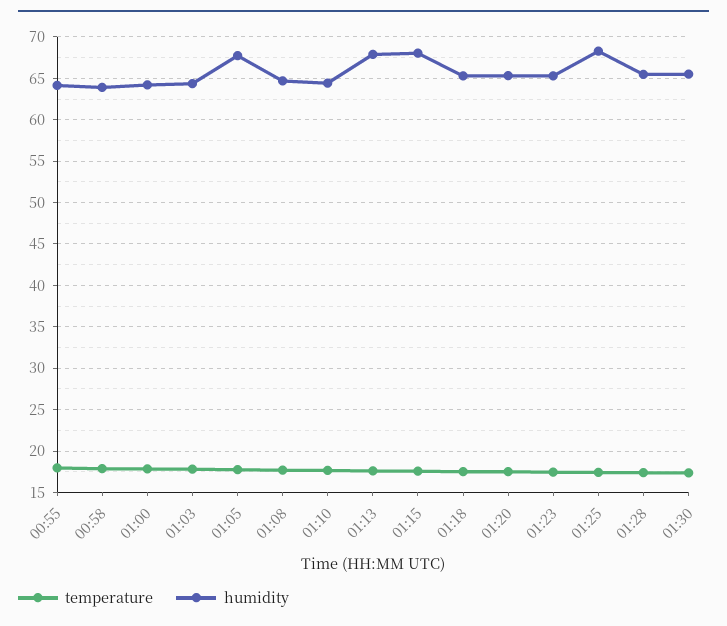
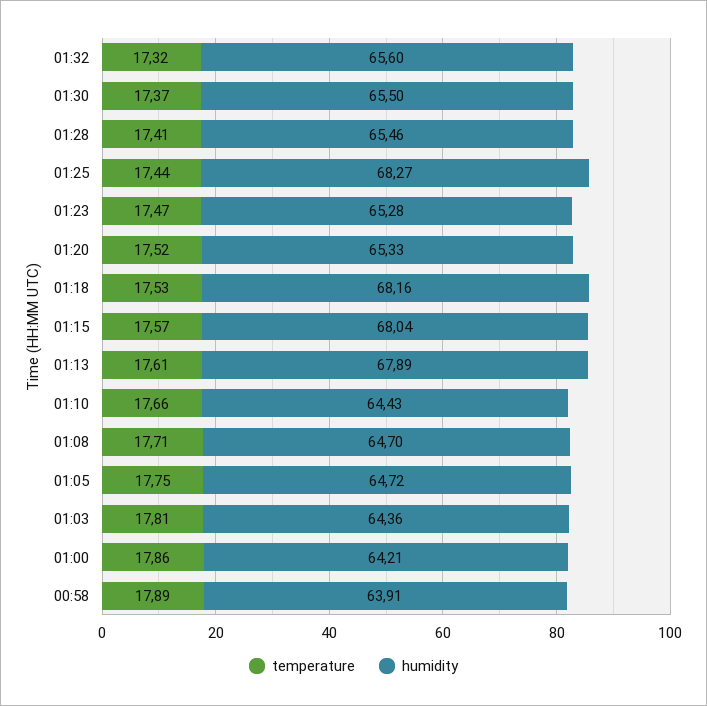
temperature, 00:55: 18 -> none
humidity, 00:55: 64 -> none
humidity, 01:05: 68 -> 64.72
humidity, 01:18: 65 -> 68.16
temperature, 01:32: none -> 17.32
humidity, 01:32: none -> 65.6

